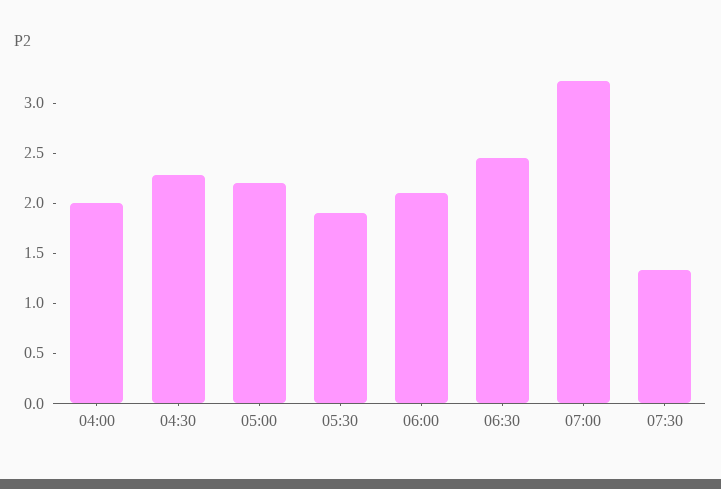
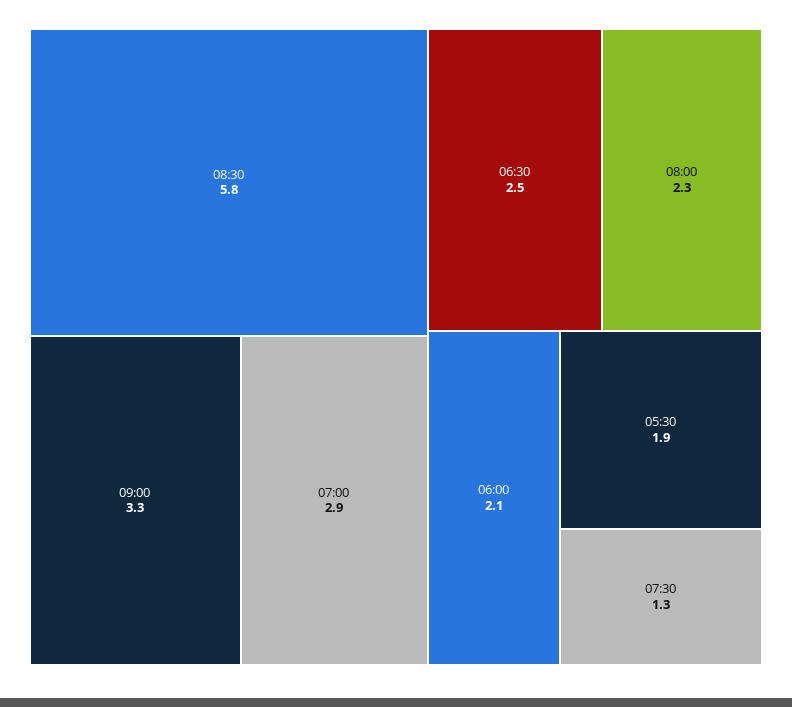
04:00: 2 -> none
04:30: 2.3 -> none
05:00: 2.2 -> none
07:00: 3.2 -> 2.9
08:30: none -> 5.8
09:00: none -> 3.3
08:00: none -> 2.3

